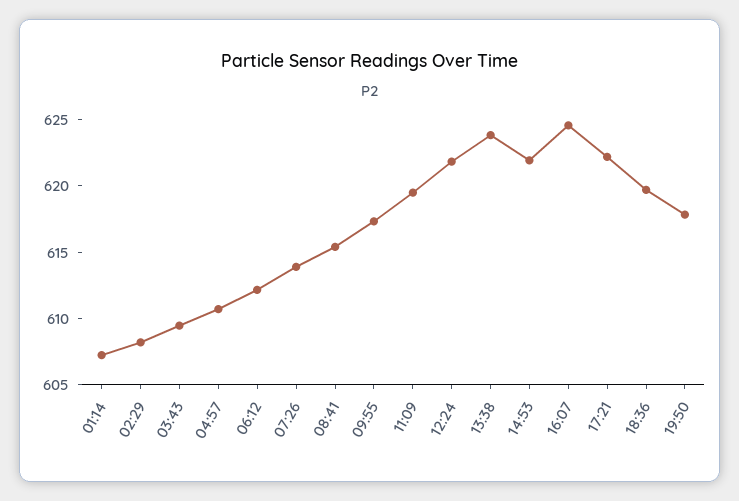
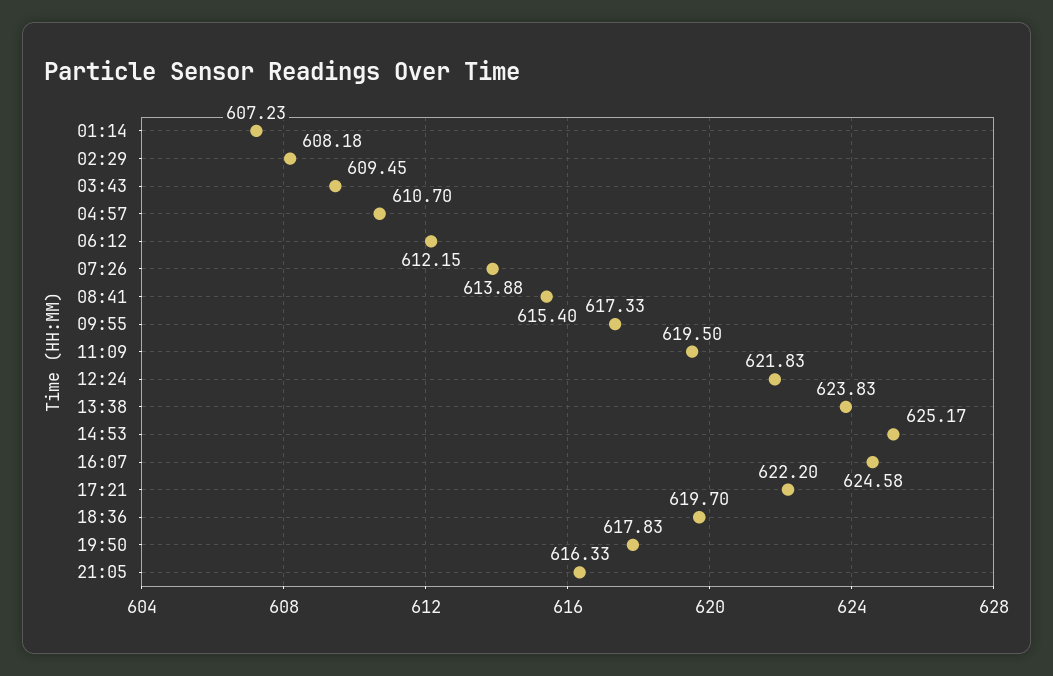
14:53: 622 -> 625.17
21:05: none -> 616.33

